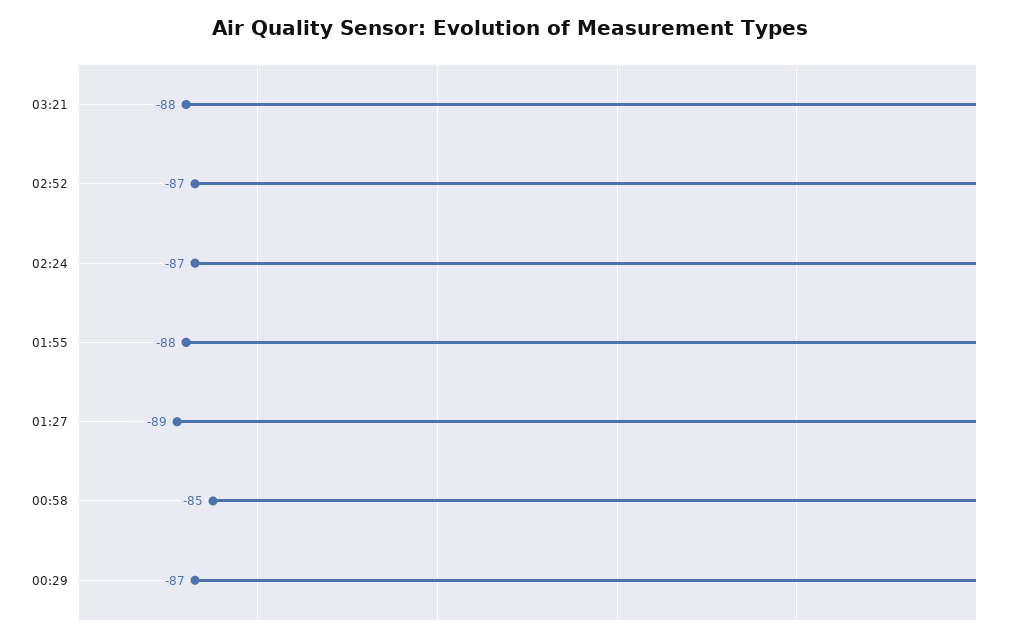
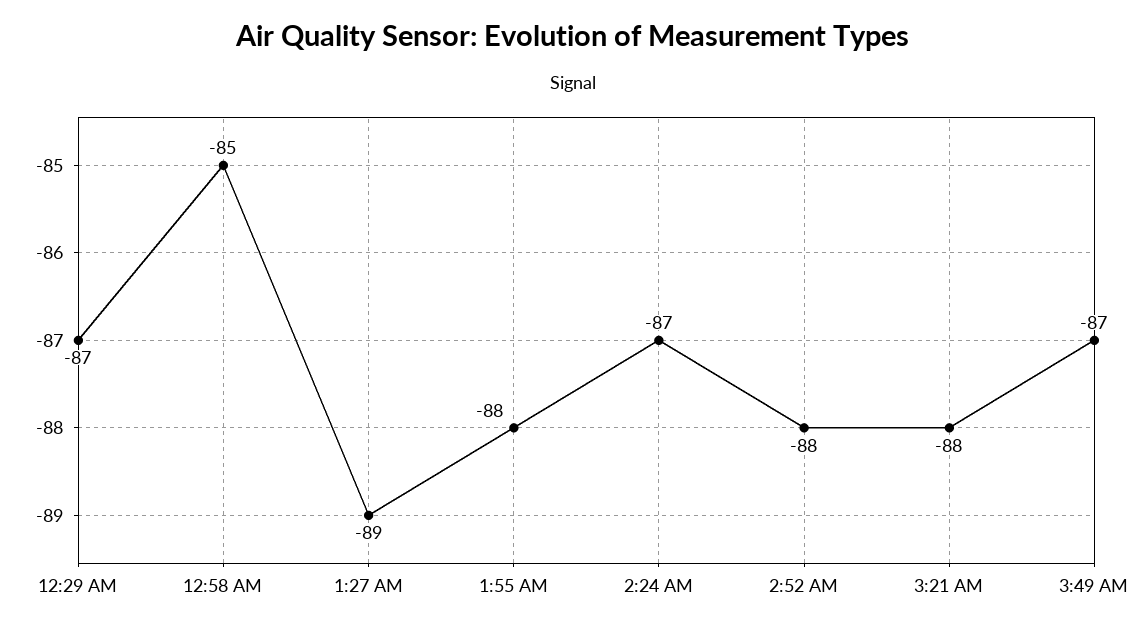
02:52: -87 -> -88
3:49 AM: none -> -87

